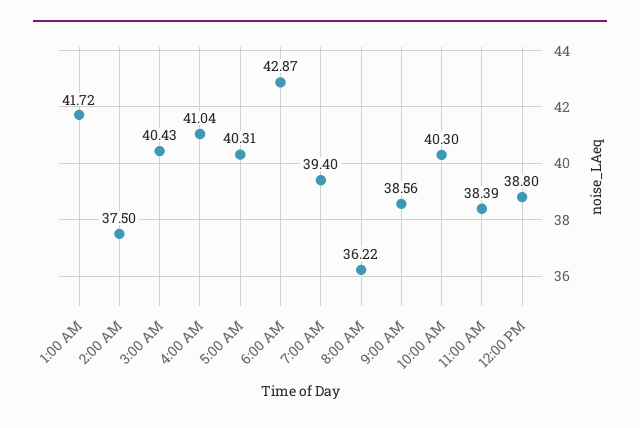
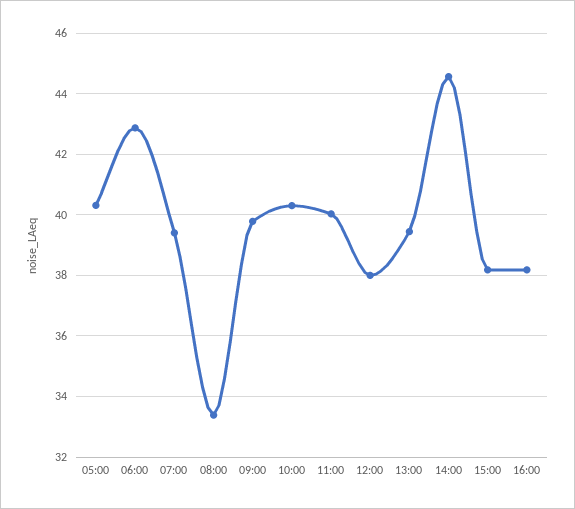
1:00 AM: 41.72 -> none
2:00 AM: 37.5 -> none
3:00 AM: 40.43 -> none
4:00 AM: 41.04 -> none
8:00 AM: 36.22 -> 33.4
9:00 AM: 38.56 -> 39.8
11:00 AM: 38.39 -> 40
12:00 PM: 38.8 -> 38
13:00: none -> 39.4
14:00: none -> 44.6
15:00: none -> 38.2
16:00: none -> 38.2

